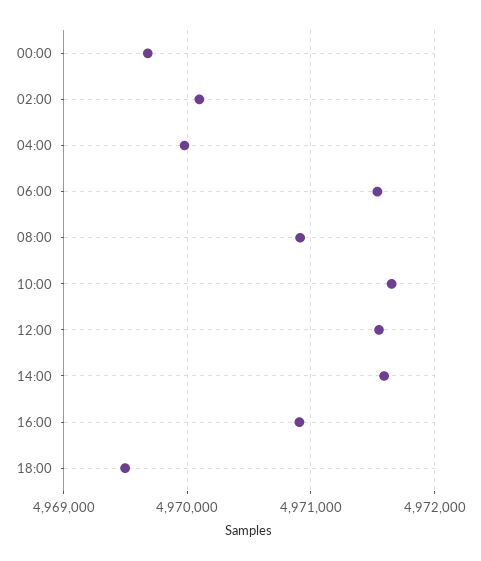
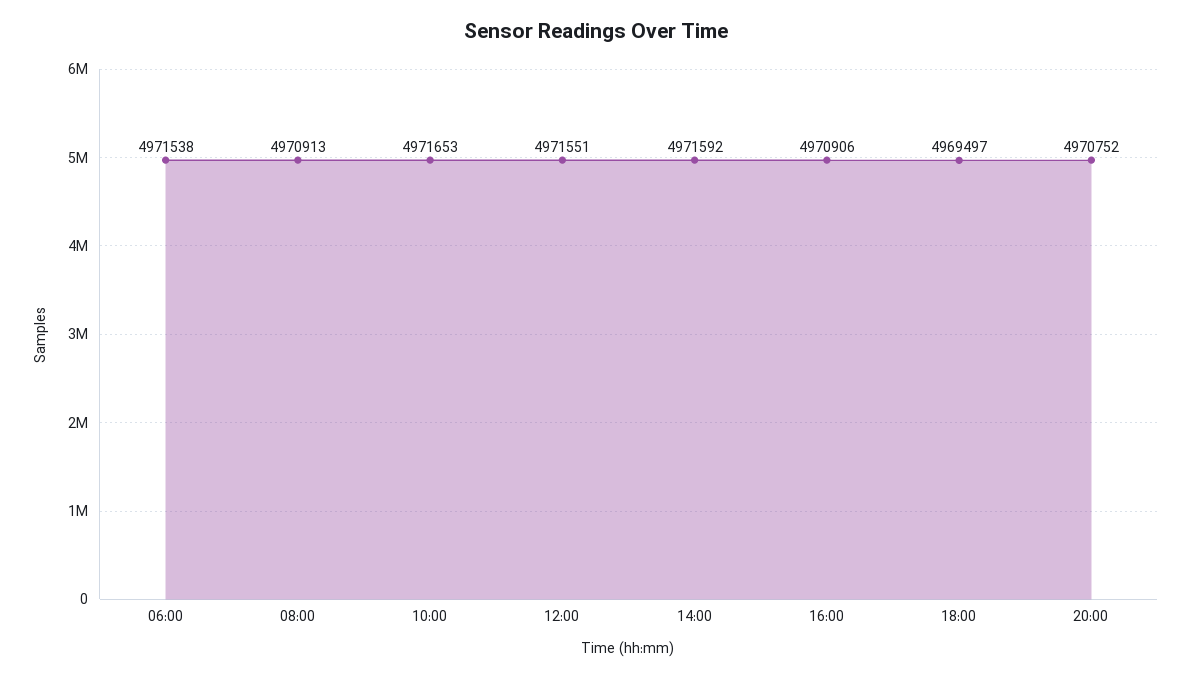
00:00: 4969700 -> none
02:00: 4970100 -> none
04:00: 4970000 -> none
20:00: none -> 4970752

